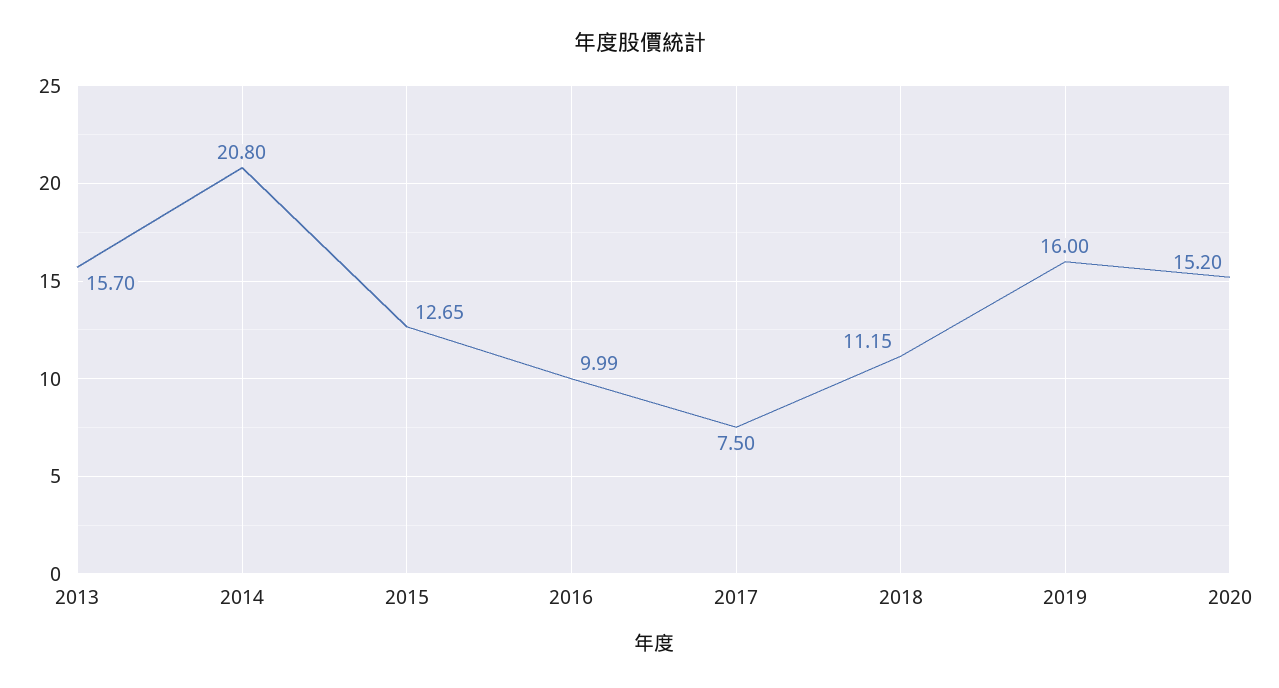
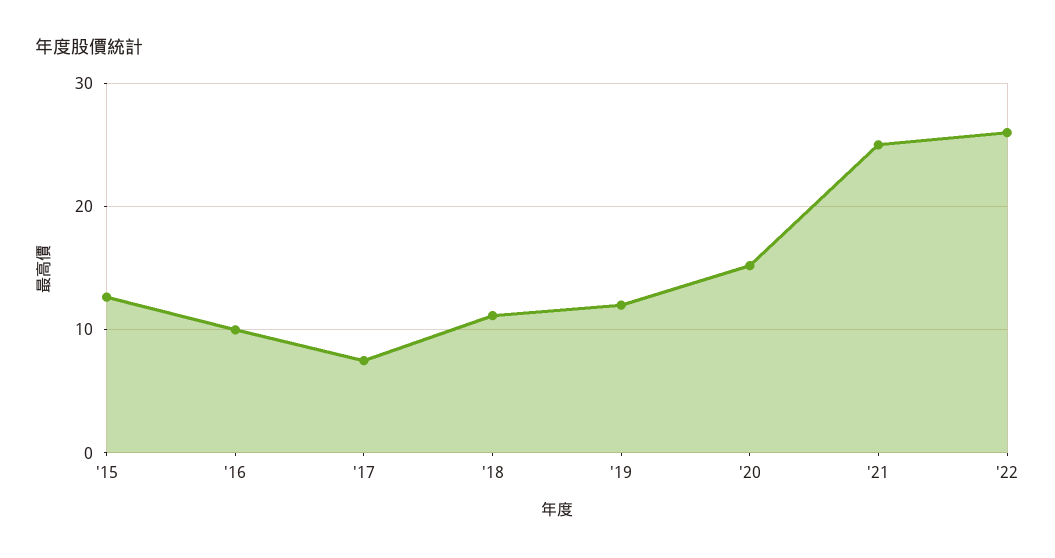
2013: 15.7 -> none
2014: 20.8 -> none
2019: 16 -> 12
'21: none -> 25
'22: none -> 26

